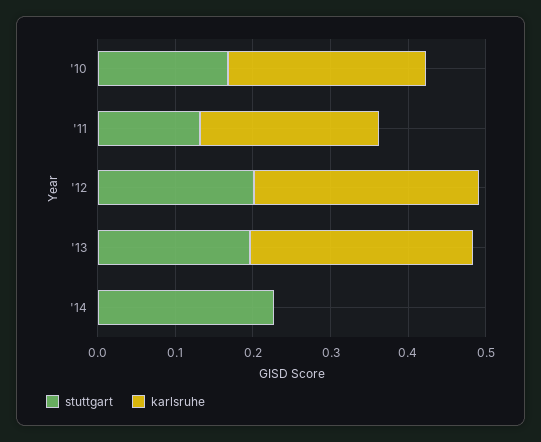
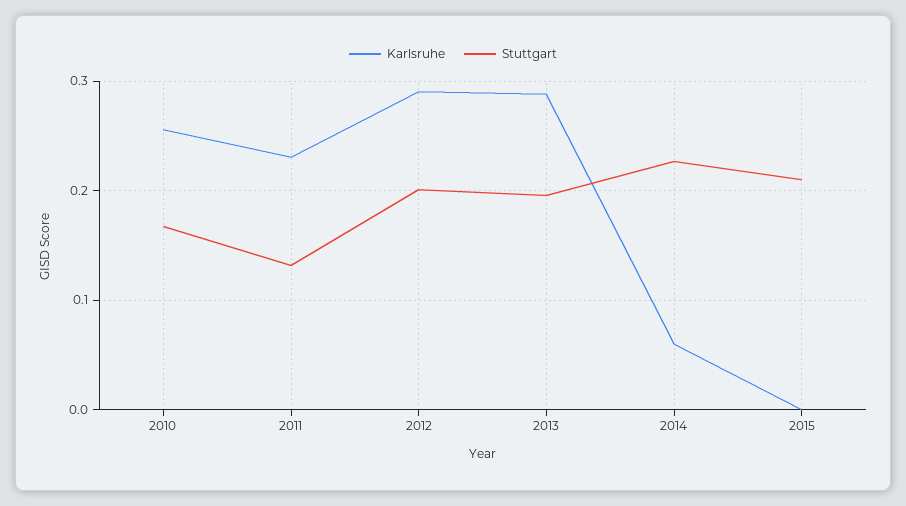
karlsruhe, '14: 0 -> 0.06
karlsruhe, 2015: none -> 0
stuttgart, 2015: none -> 0.21

